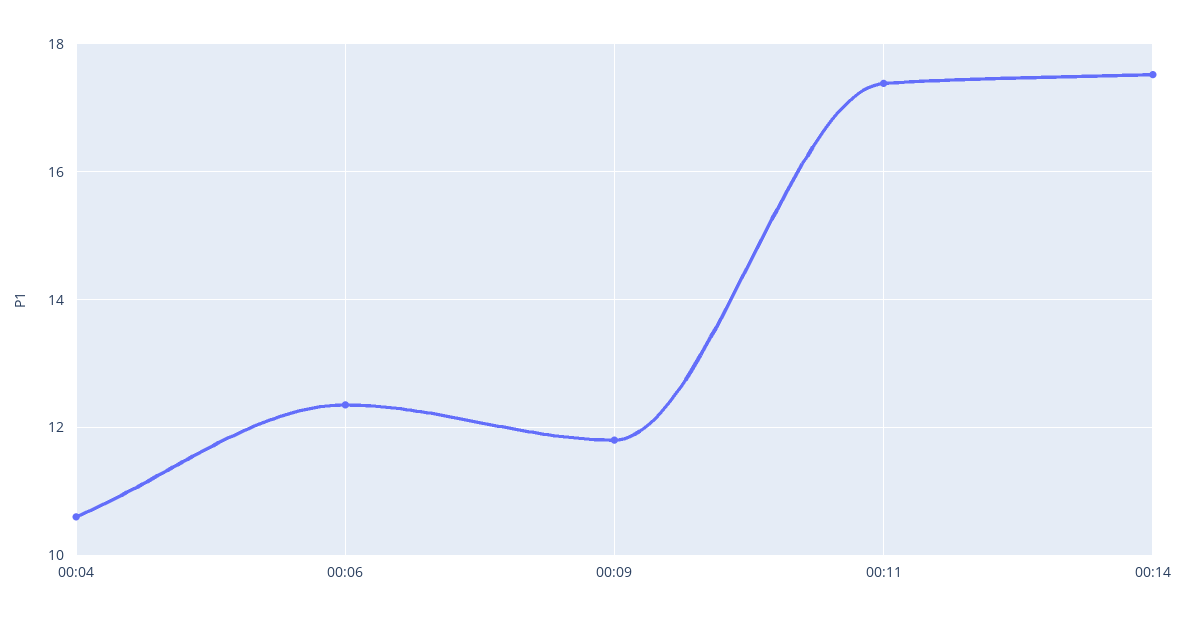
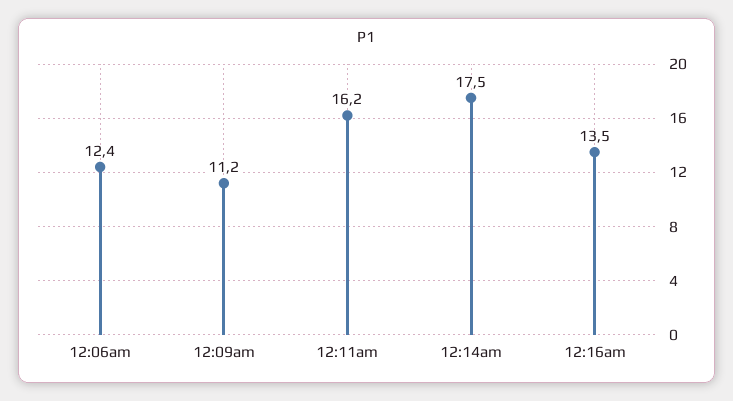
00:04: 10.6 -> none
00:09: 11.8 -> 11.2
00:11: 17.4 -> 16.2
12:16am: none -> 13.5

